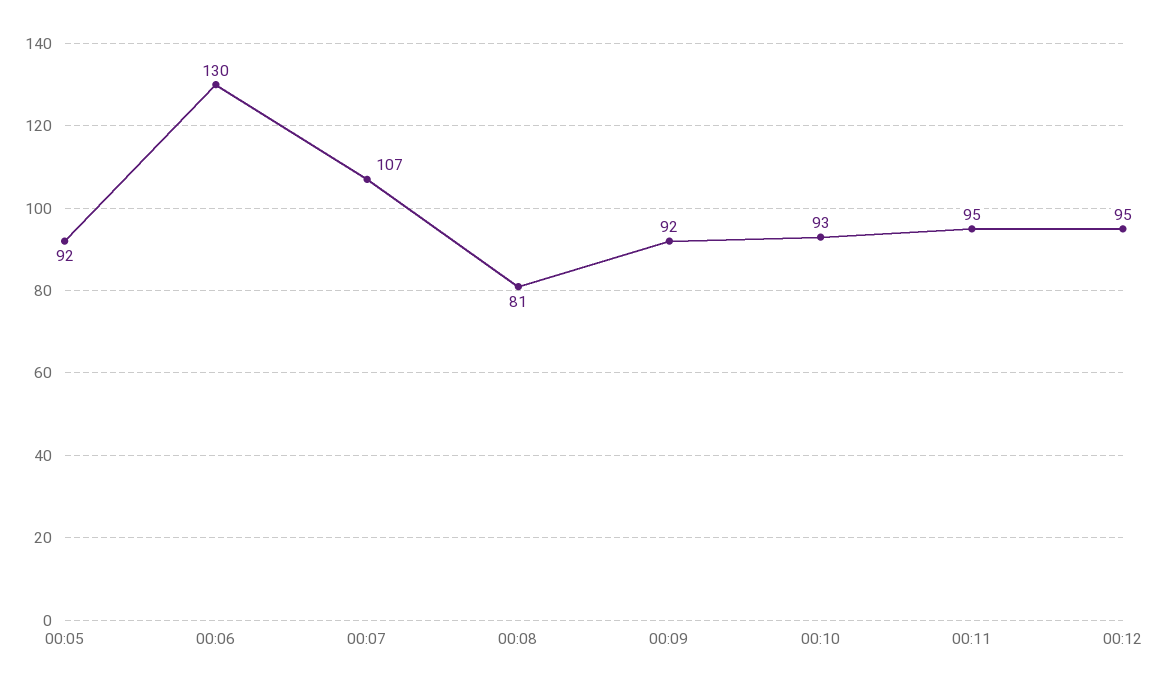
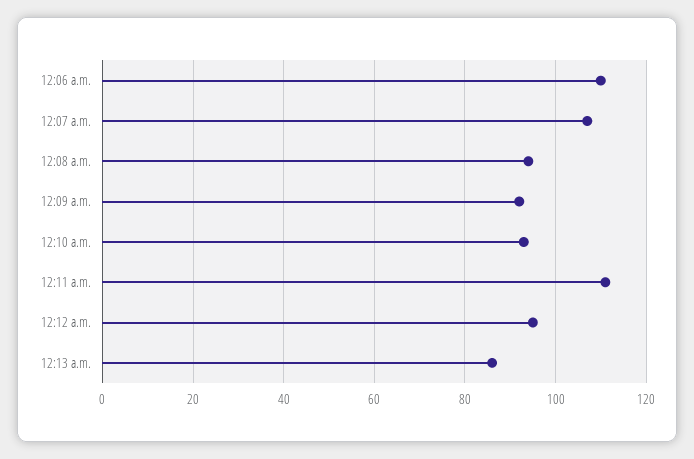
00:05: 92 -> none
00:06: 130 -> 110
00:08: 81 -> 95
00:11: 95 -> 110
12:13 a.m.: none -> 85

